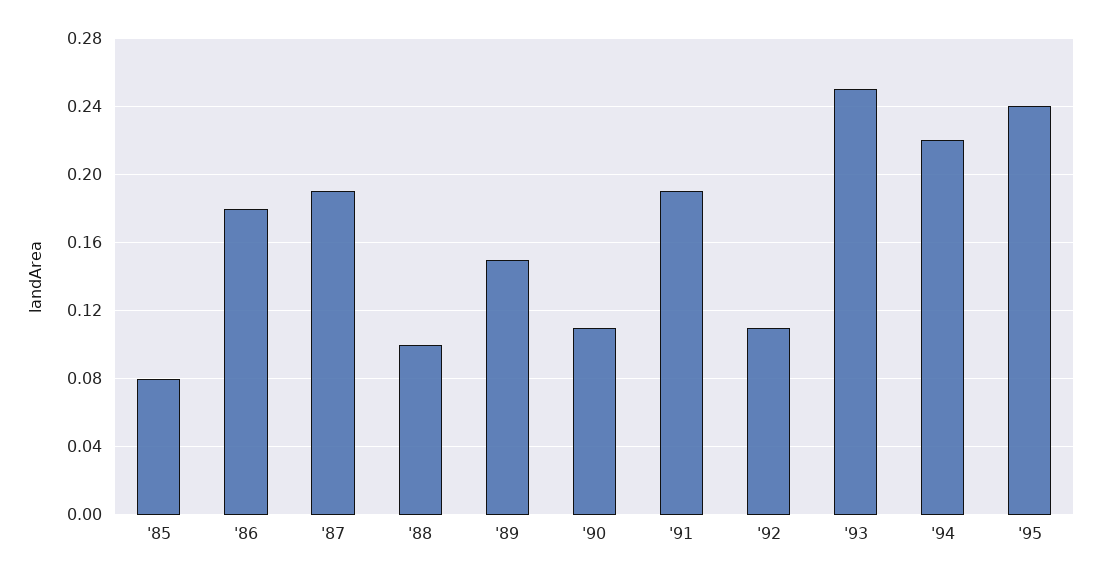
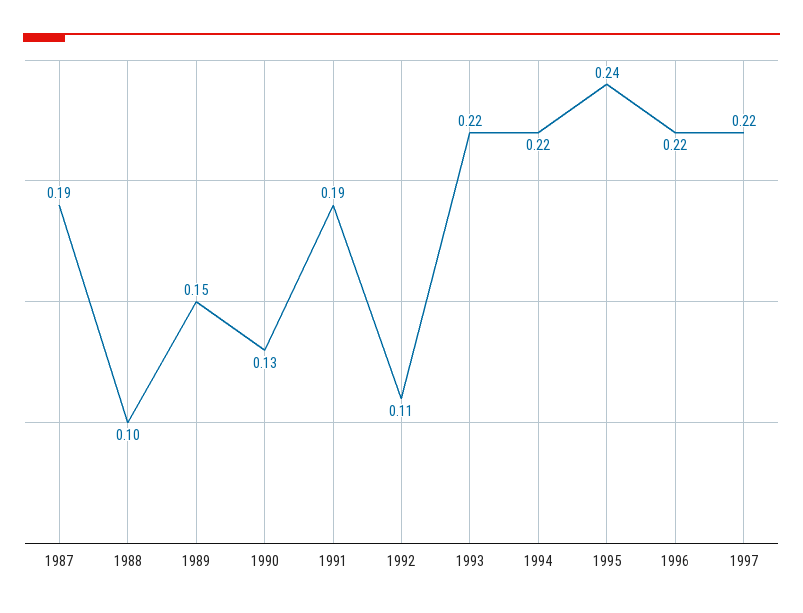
'85: 0.08 -> none
'86: 0.18 -> none
'90: 0.11 -> 0.13
'93: 0.25 -> 0.22
1996: none -> 0.22
1997: none -> 0.22

